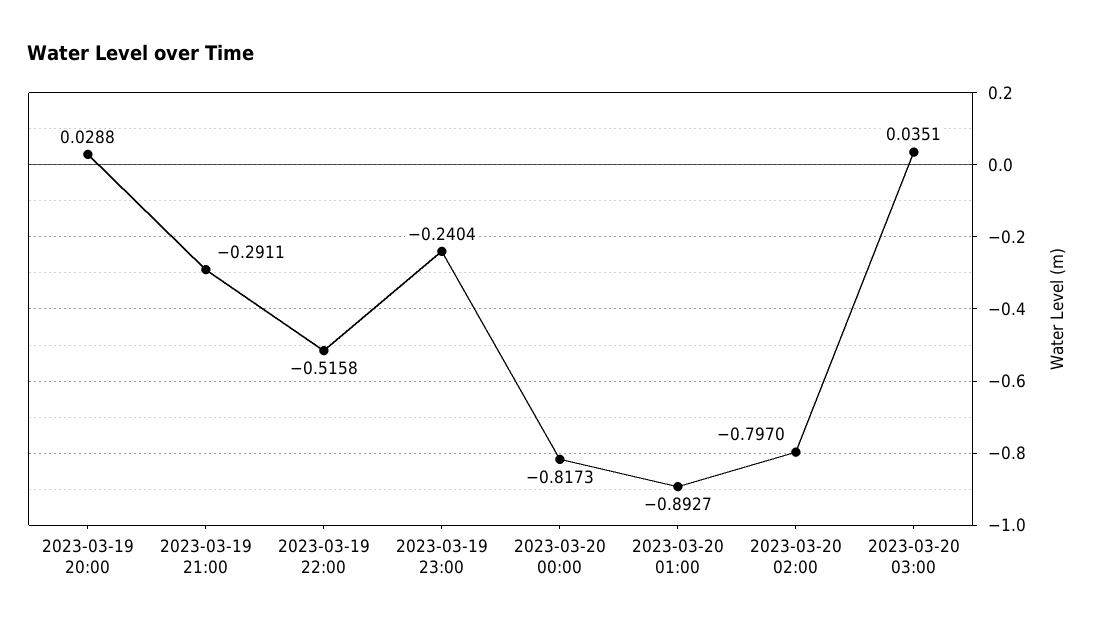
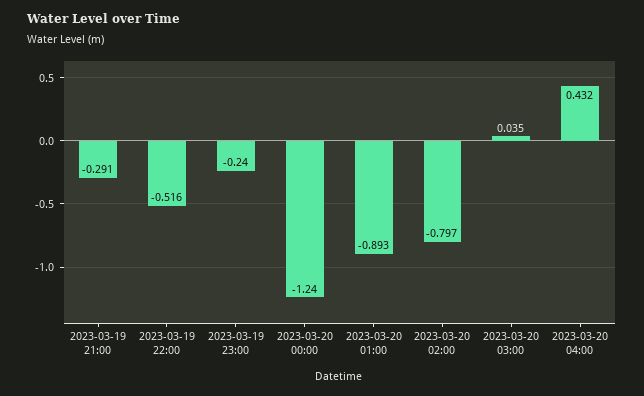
2023-03-19 20:00: 0.0288 -> none
2023-03-20 00:00: -0.8173 -> -1.24
2023-03-20 04:00: none -> 0.432

